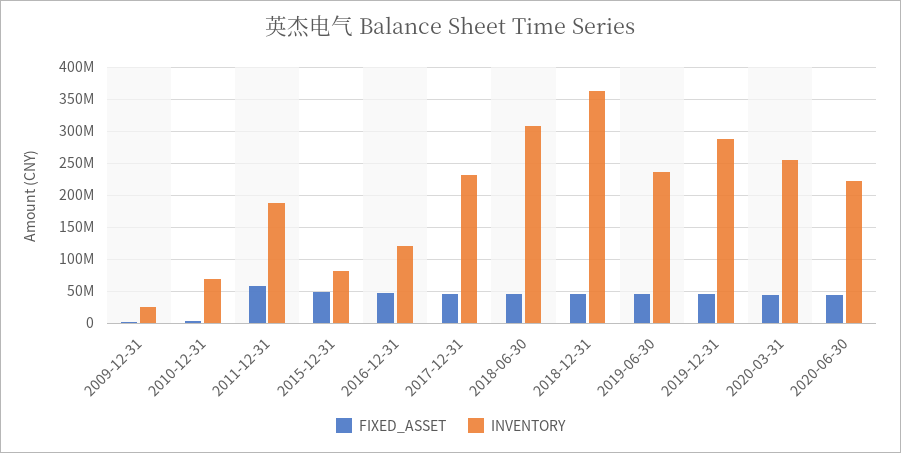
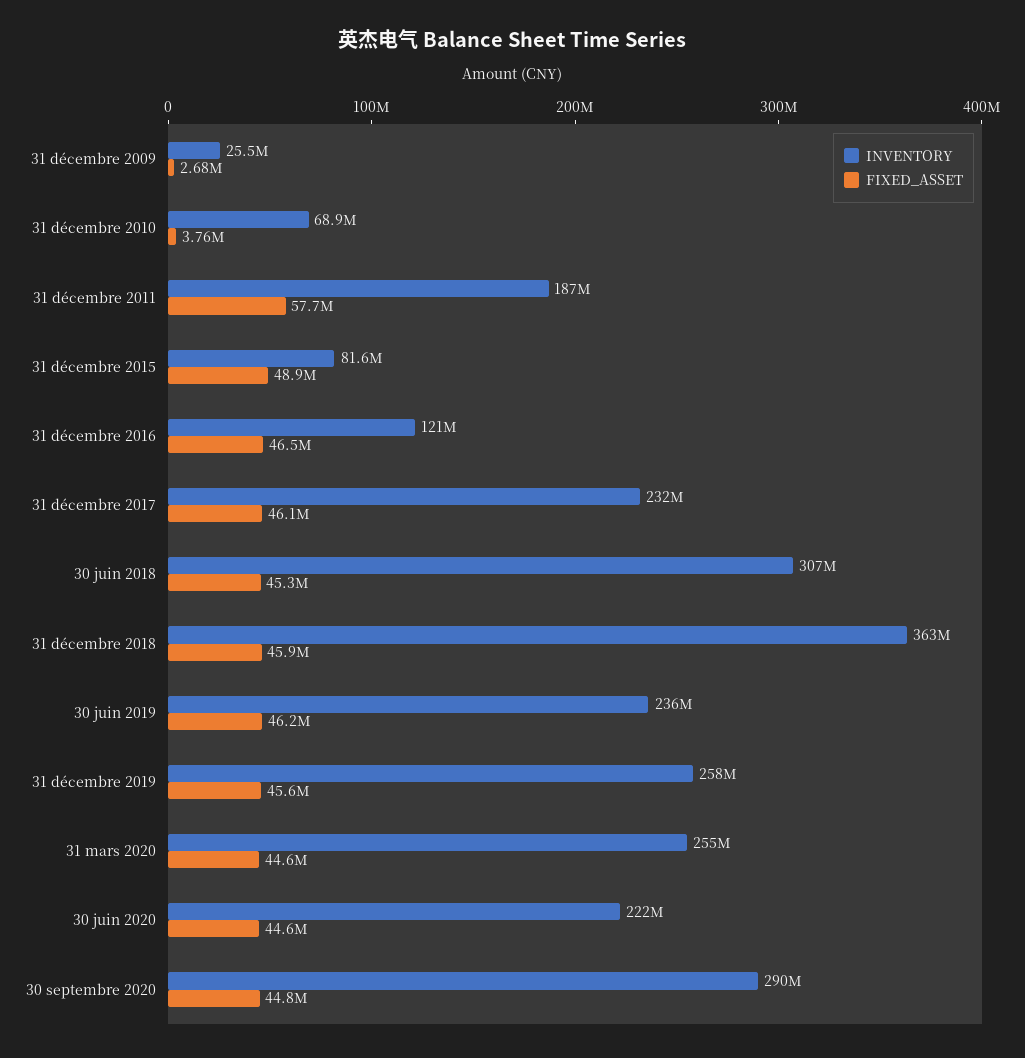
INVENTORY, 2019-12-31: 290000000 -> 258000000
INVENTORY, 30 septembre 2020: none -> 290000000
FIXED_ASSET, 30 septembre 2020: none -> 44800000

